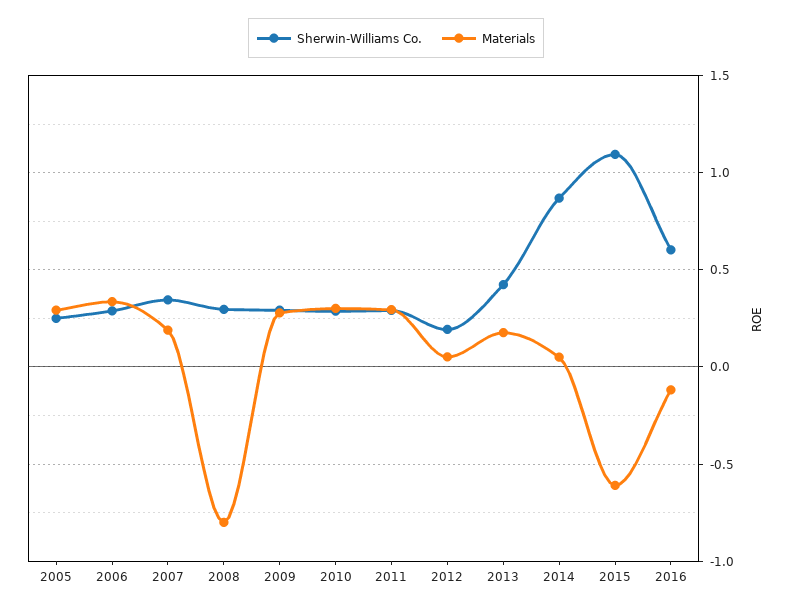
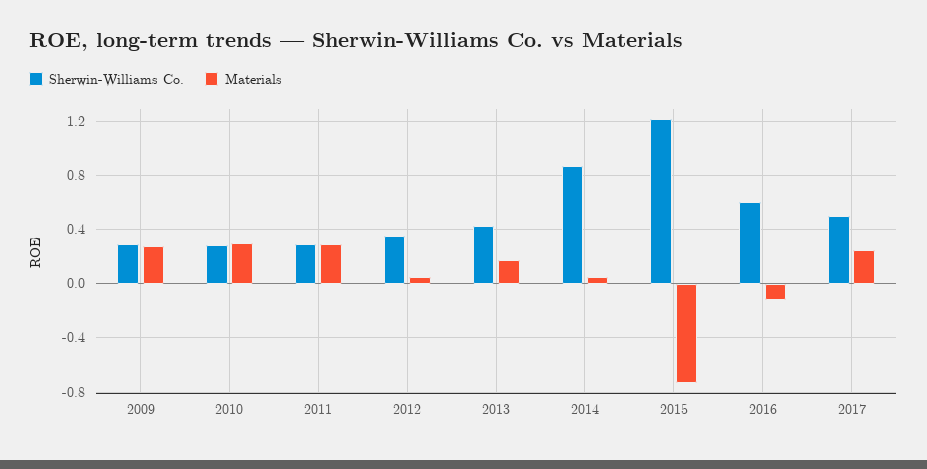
Sherwin-Williams Co., 2005: 0.25 -> none
Materials, 2005: 0.3 -> none
Sherwin-Williams Co., 2006: 0.3 -> none
Materials, 2006: 0.35 -> none
Sherwin-Williams Co., 2007: 0.35 -> none
Materials, 2007: 0.2 -> none
Sherwin-Williams Co., 2008: 0.3 -> none
Materials, 2008: -0.8 -> none
Sherwin-Williams Co., 2012: 0.2 -> 0.35
Sherwin-Williams Co., 2015: 1.1 -> 1.2
Materials, 2015: -0.6 -> -0.75
Sherwin-Williams Co., 2017: none -> 0.5
Materials, 2017: none -> 0.25

